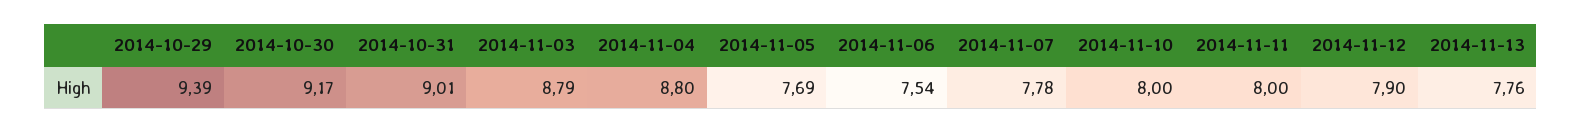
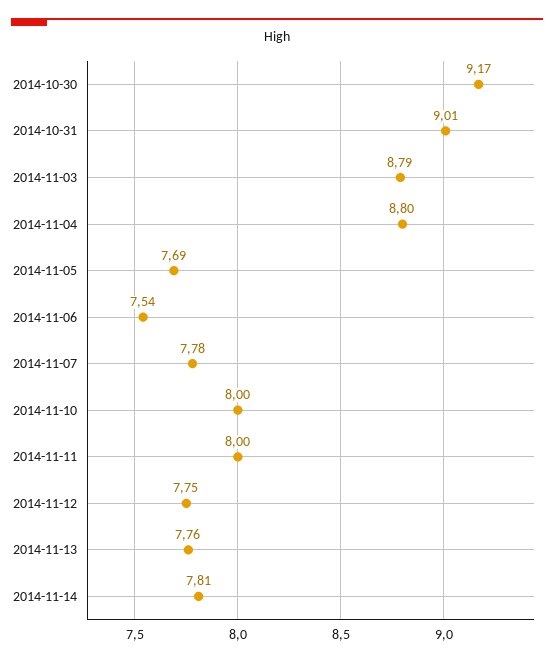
2014-10-29: 9.39 -> none
2014-11-12: 7.9 -> 7.75
2014-11-14: none -> 7.81

